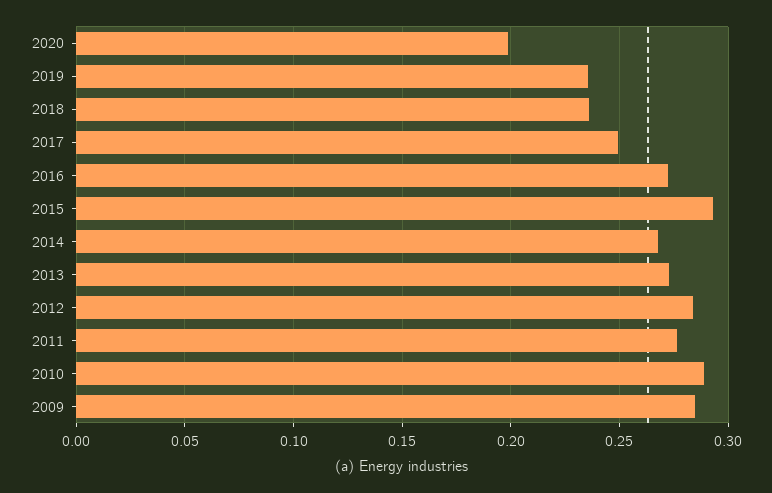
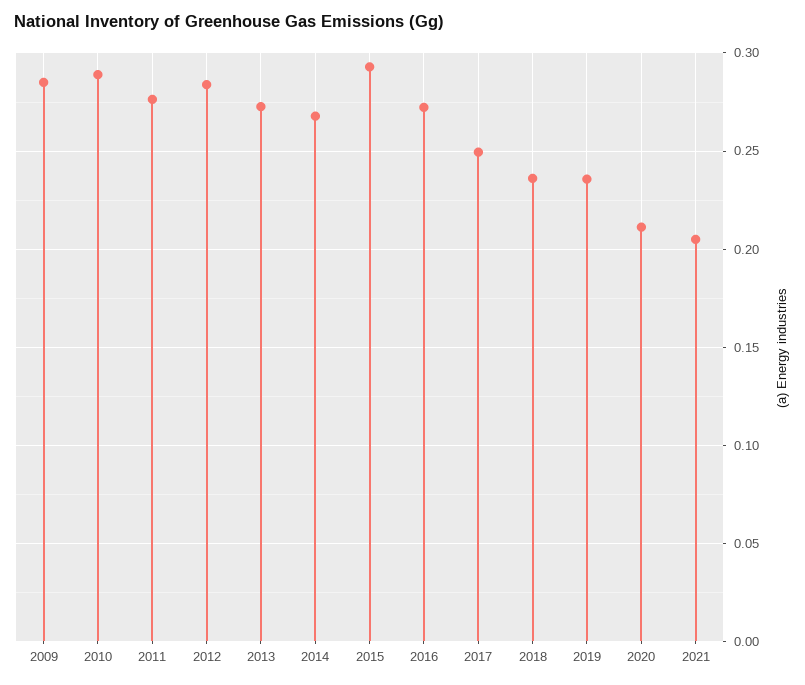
2020: 0.2 -> 0.21
2021: none -> 0.205

